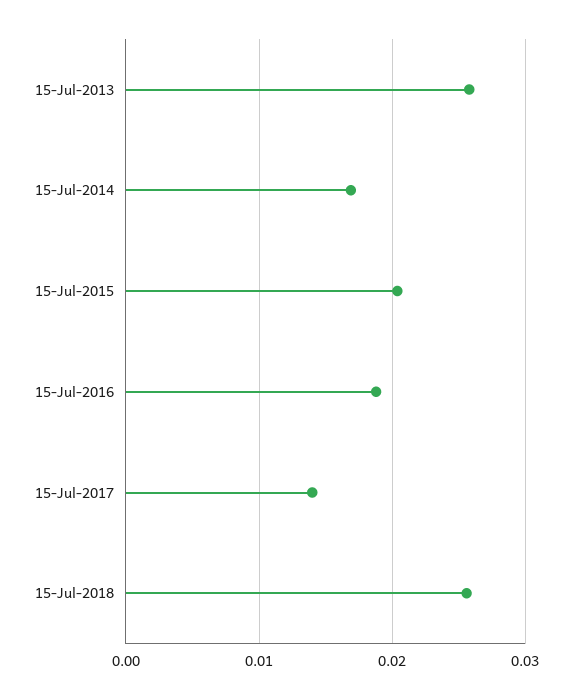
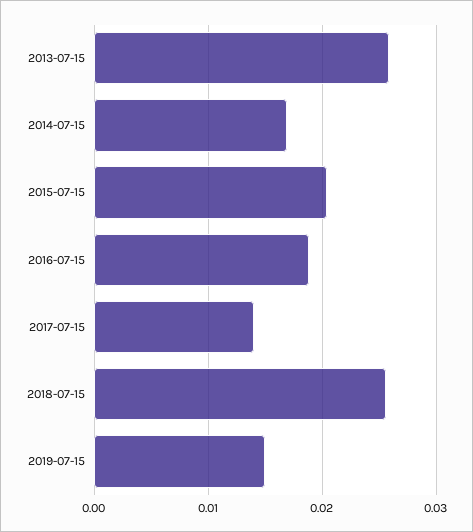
2019-07-15: none -> 0.015

